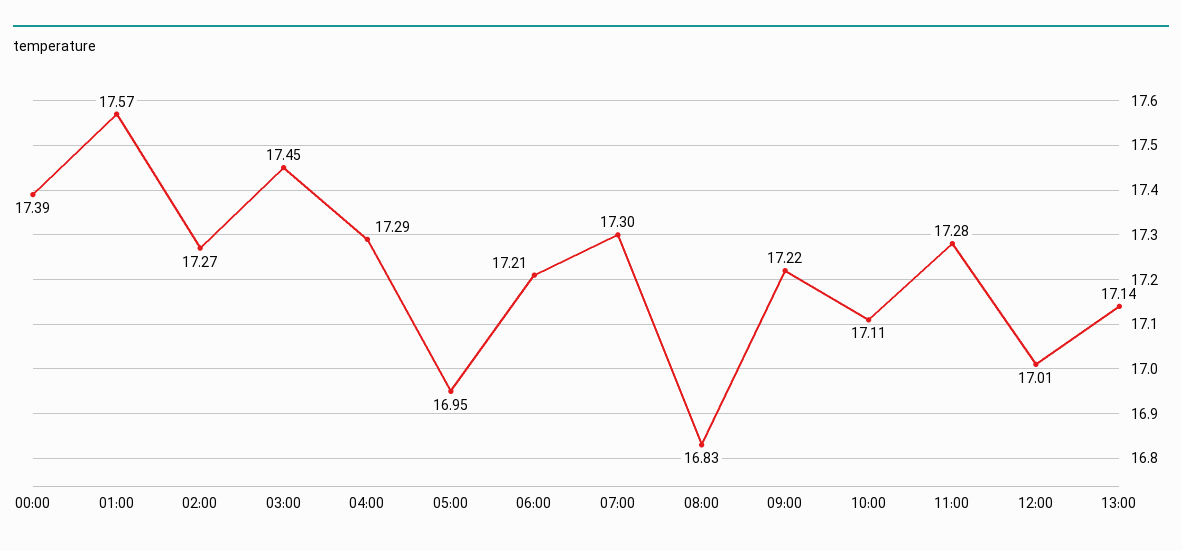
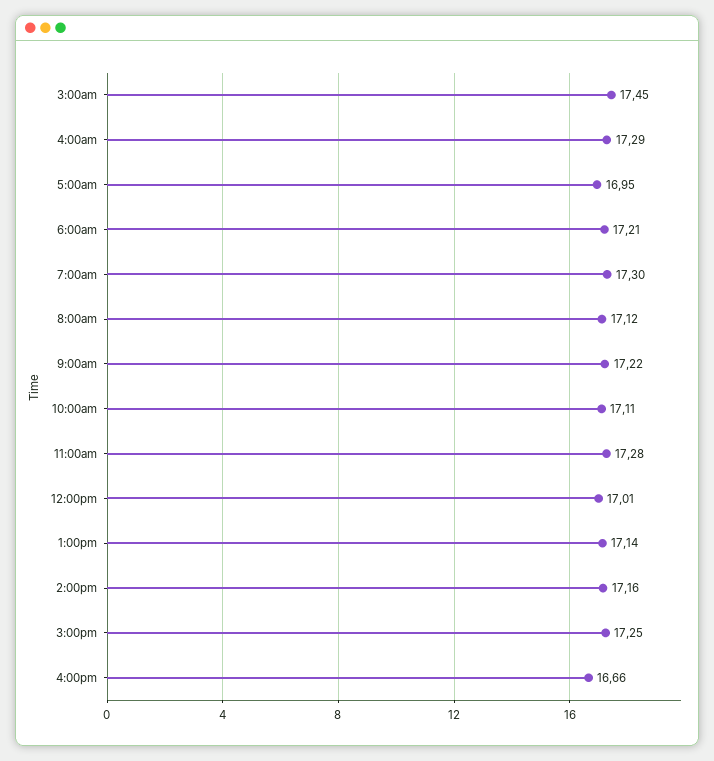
00:00: 17.39 -> none
01:00: 17.57 -> none
02:00: 17.27 -> none
08:00: 16.83 -> 17.12
2:00pm: none -> 17.16
3:00pm: none -> 17.25
4:00pm: none -> 16.66

